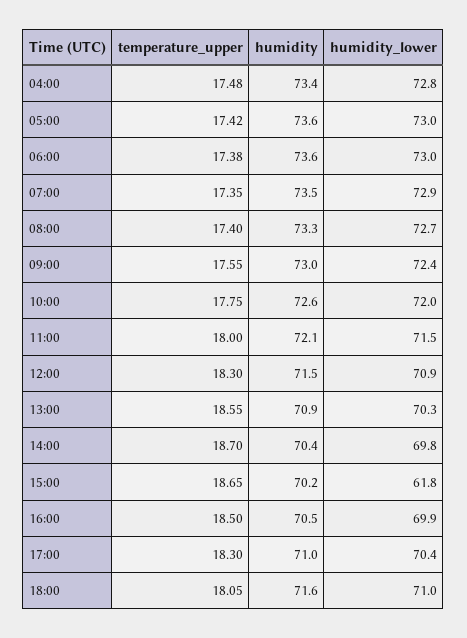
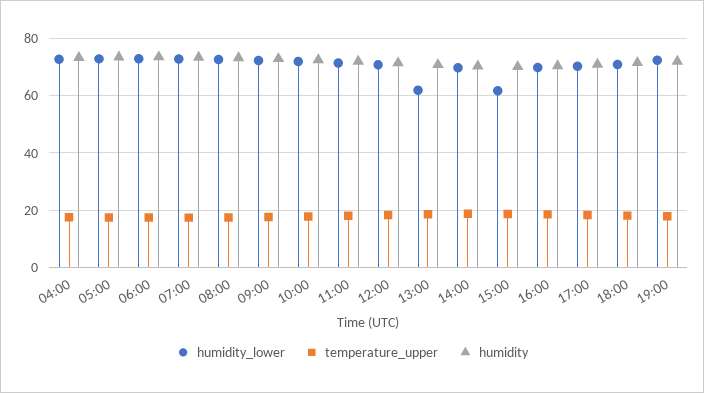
humidity_lower, 13:00: 70.3 -> 62.5
humidity_lower, 19:00: none -> 72.5
temperature_upper, 19:00: none -> 17.5
humidity, 19:00: none -> 72.5

